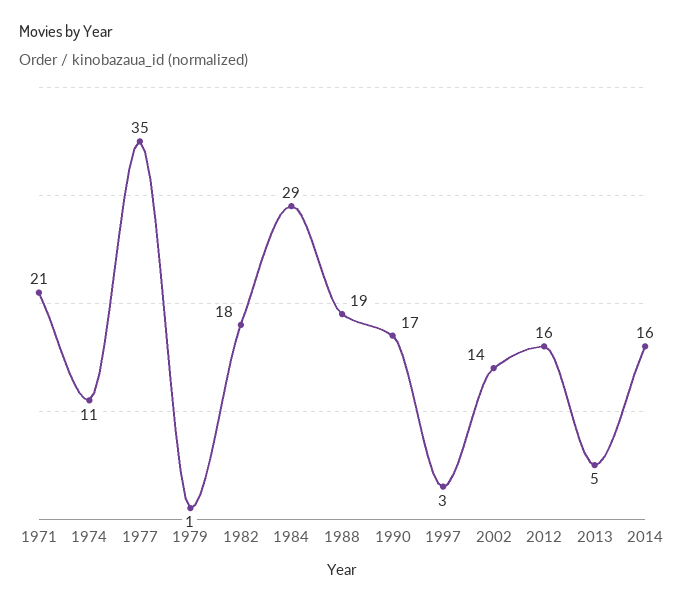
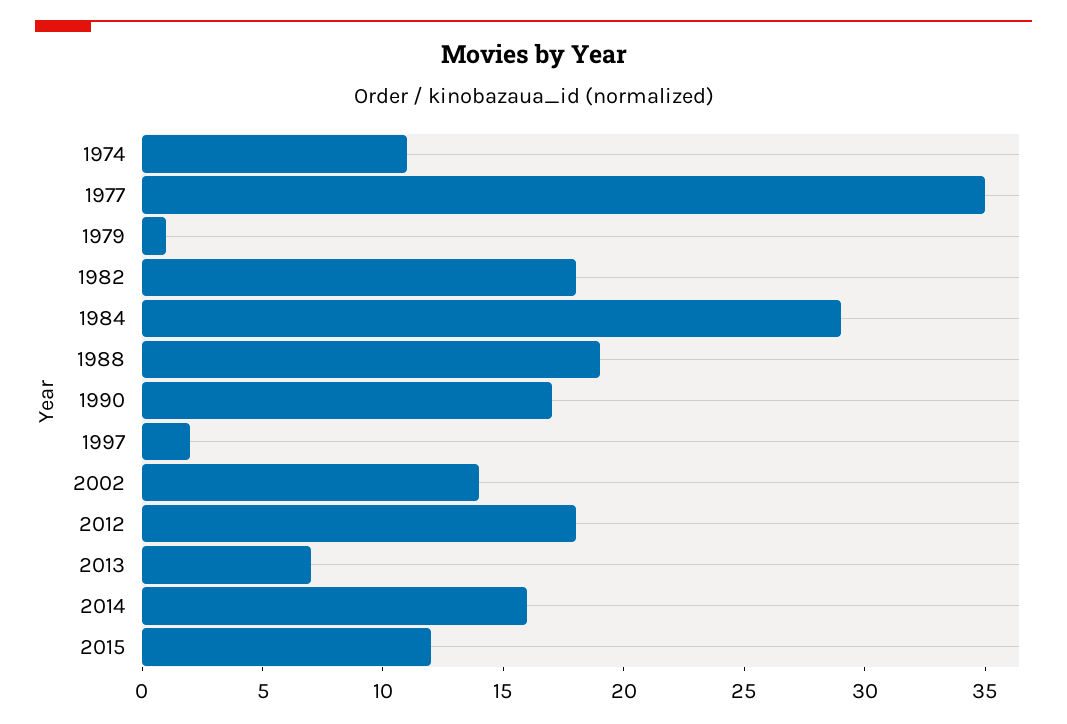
1971: 21 -> none
1997: 3 -> 2
2012: 16 -> 18
2013: 5 -> 7
2015: none -> 12

